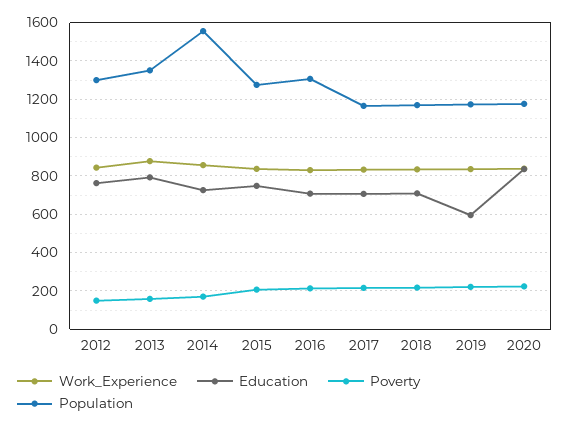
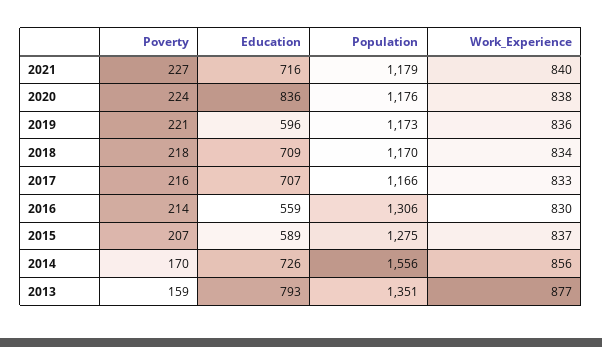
Work_Experience, 2012: 850 -> none
Education, 2012: 750 -> none
Poverty, 2012: 150 -> none
Population, 2012: 1300 -> none
Education, 2015: 750 -> 589
Education, 2016: 700 -> 559
Poverty, 2021: none -> 227
Education, 2021: none -> 716
Population, 2021: none -> 1179
Work_Experience, 2021: none -> 840

